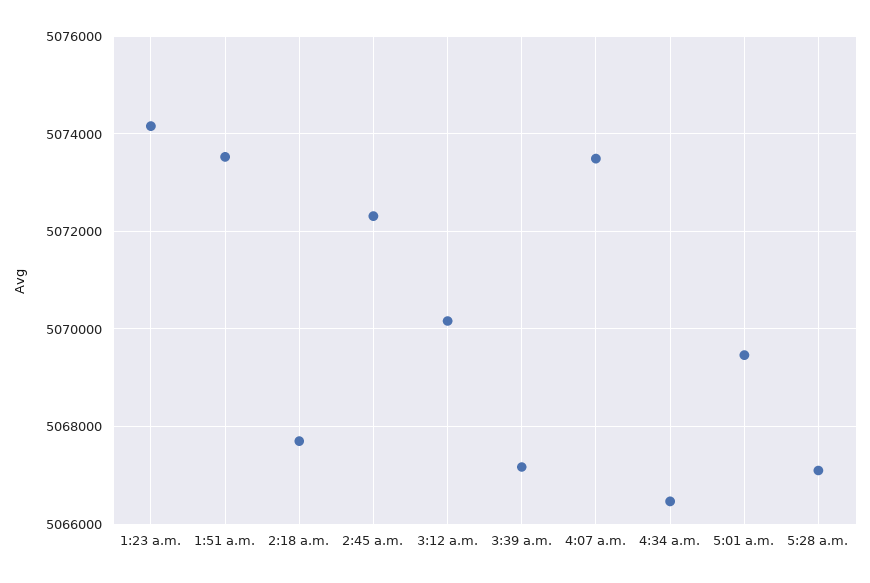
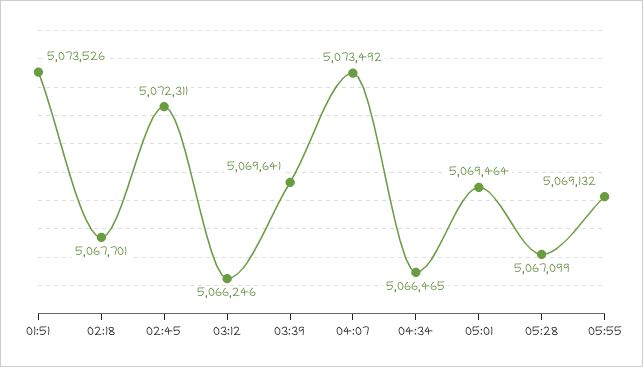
1:23 a.m.: 5074200 -> none
3:12 a.m.: 5070200 -> 5066246
3:39 a.m.: 5067200 -> 5069641
05:55: none -> 5069132

